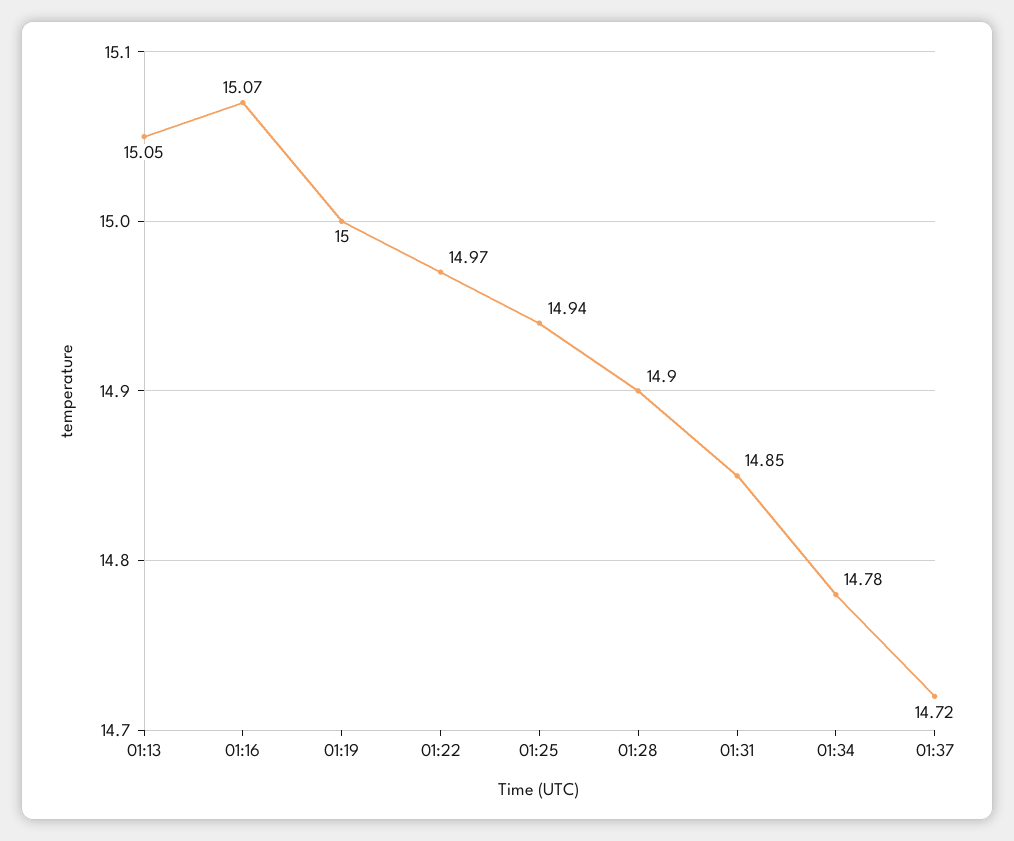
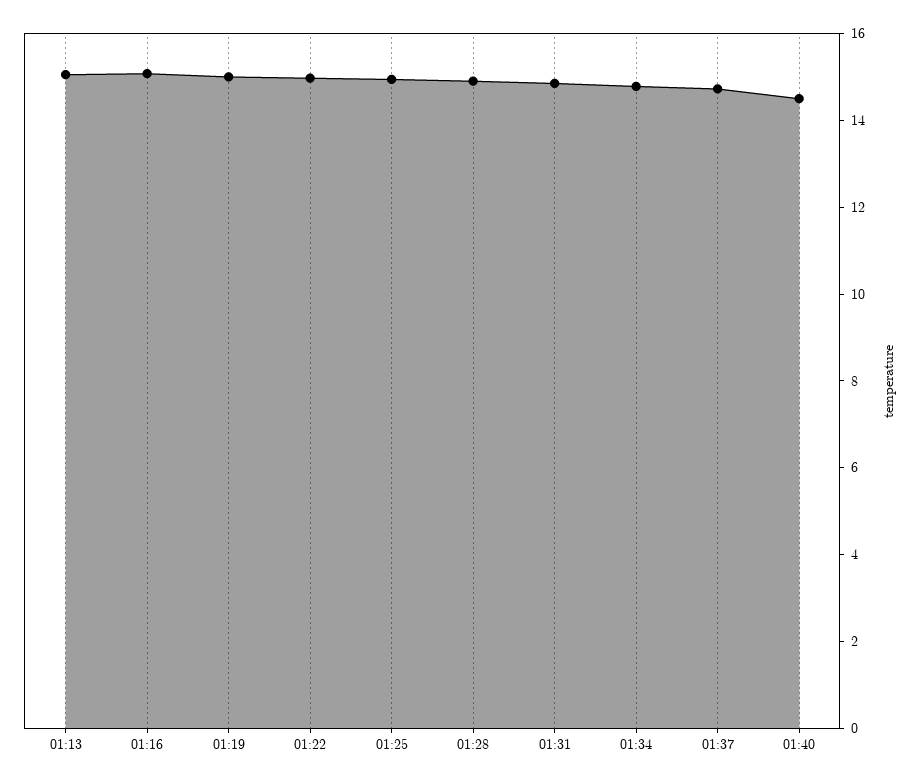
01:40: none -> 14.5

